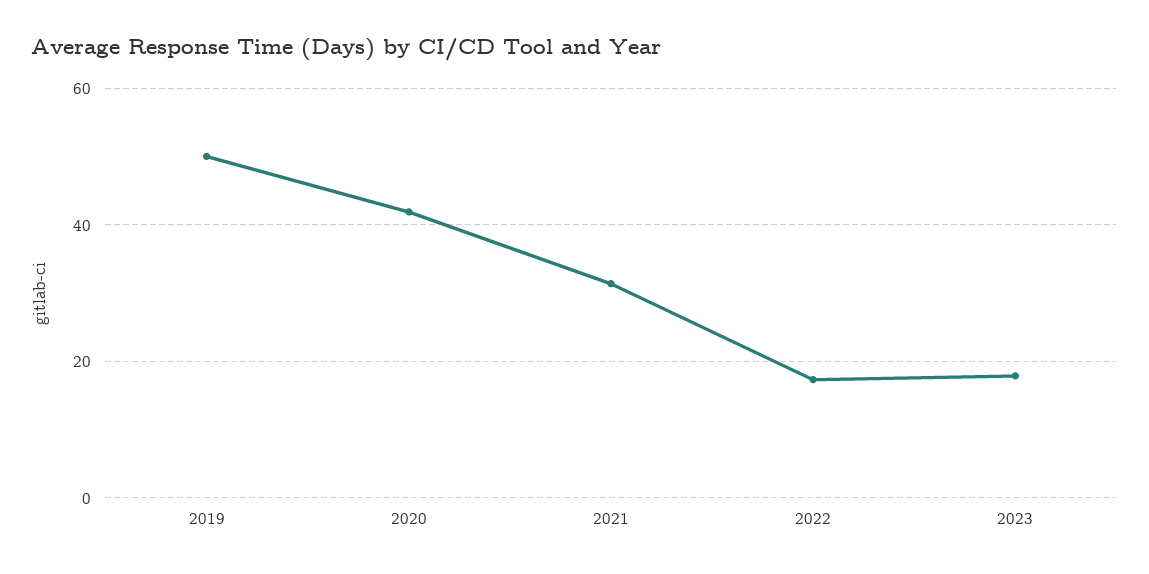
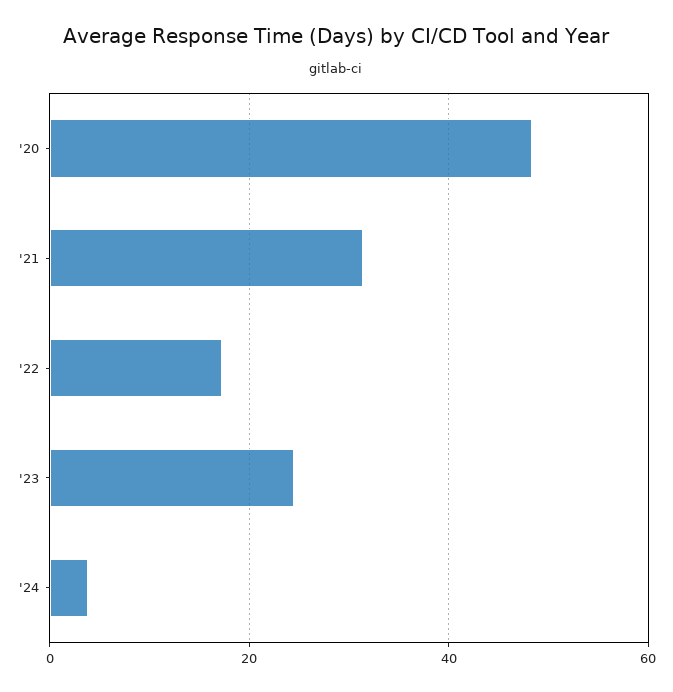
2019: 50 -> none
2020: 42 -> 48
2023: 18 -> 24
'24: none -> 4

